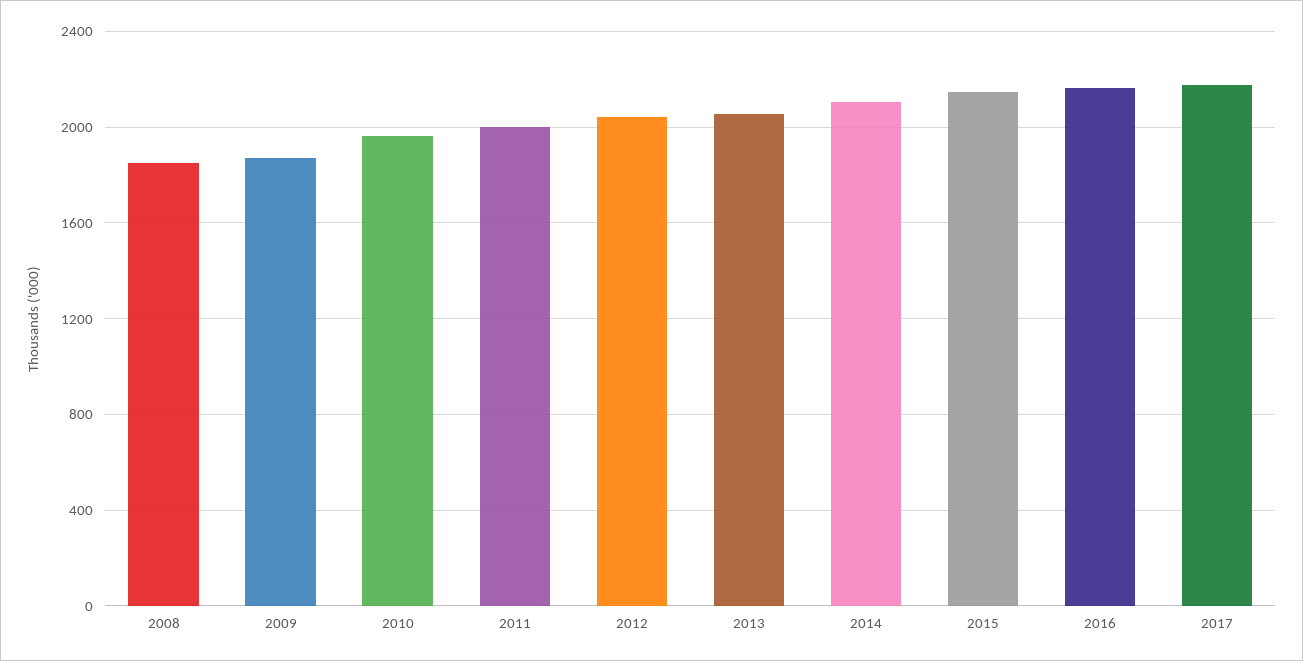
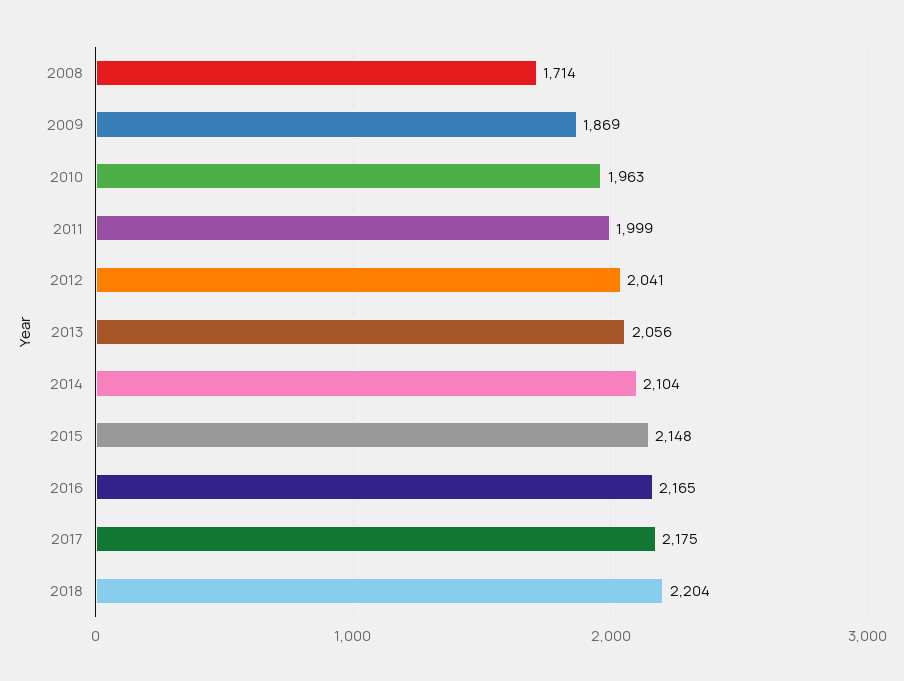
2008: 1850 -> 1714
2018: none -> 2204

